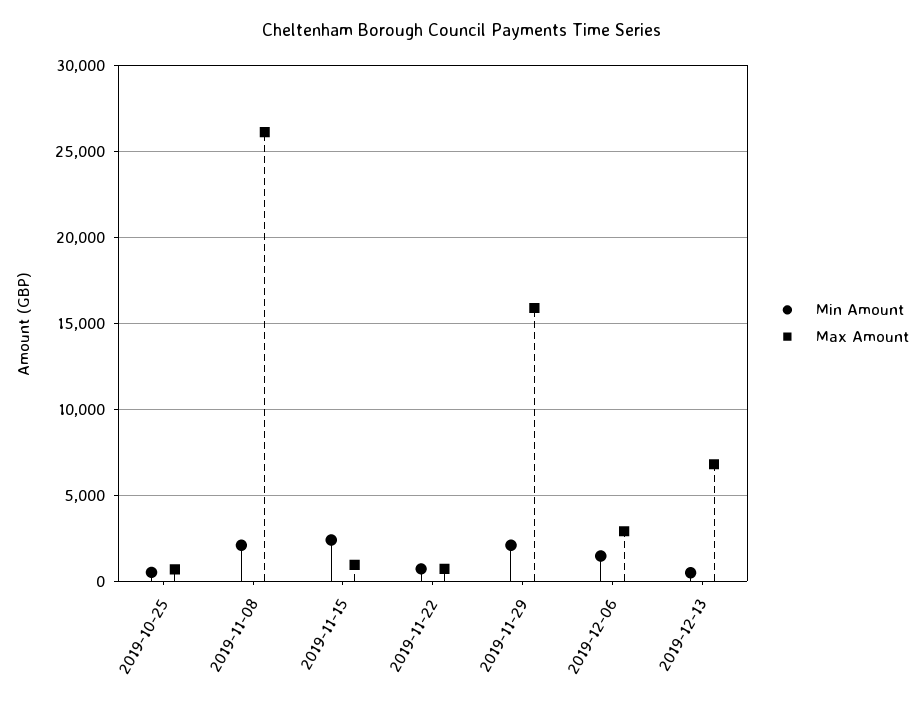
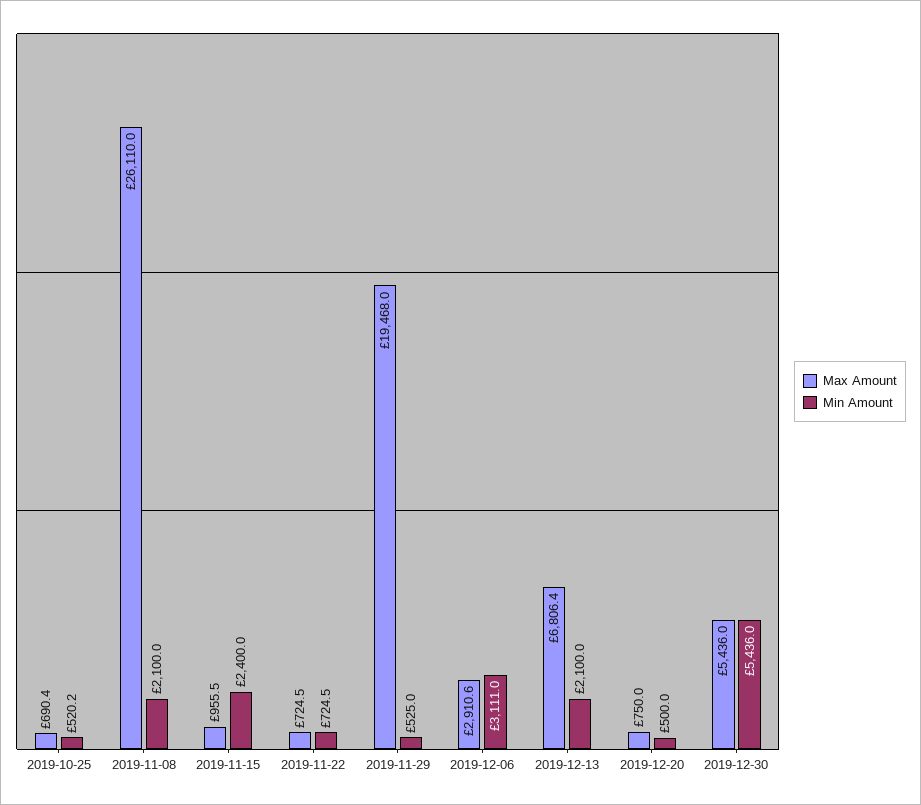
Min Amount, 2019-11-29: 2000 -> 525
Max Amount, 2019-11-29: 16000 -> 19468
Min Amount, 2019-12-06: 1500 -> 3111
Min Amount, 2019-12-13: 500 -> 2100
Max Amount, 2019-12-20: none -> 750
Min Amount, 2019-12-20: none -> 500
Max Amount, 2019-12-30: none -> 5436
Min Amount, 2019-12-30: none -> 5436

